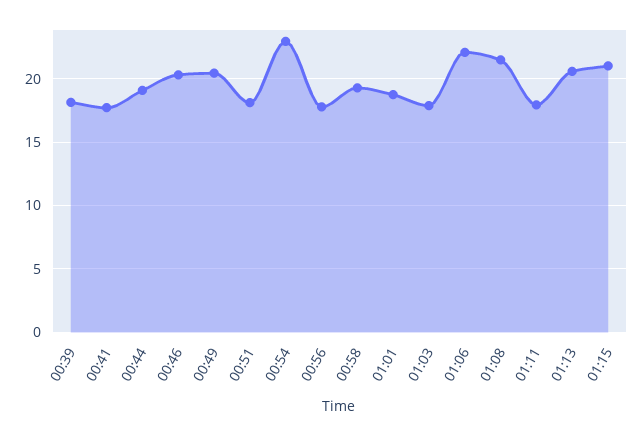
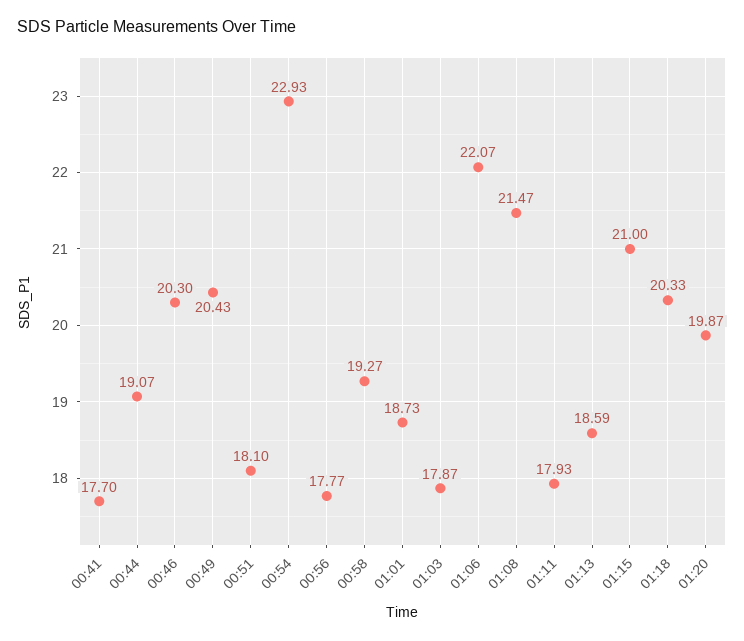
00:39: 18 -> none
01:13: 20.5 -> 18.59
01:18: none -> 20.33
01:20: none -> 19.87

